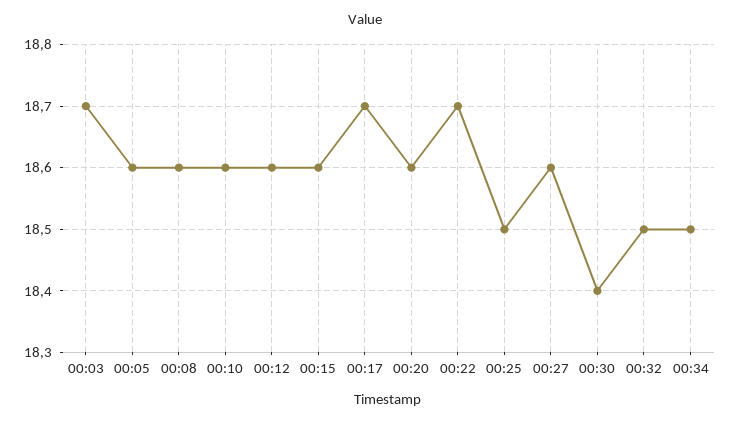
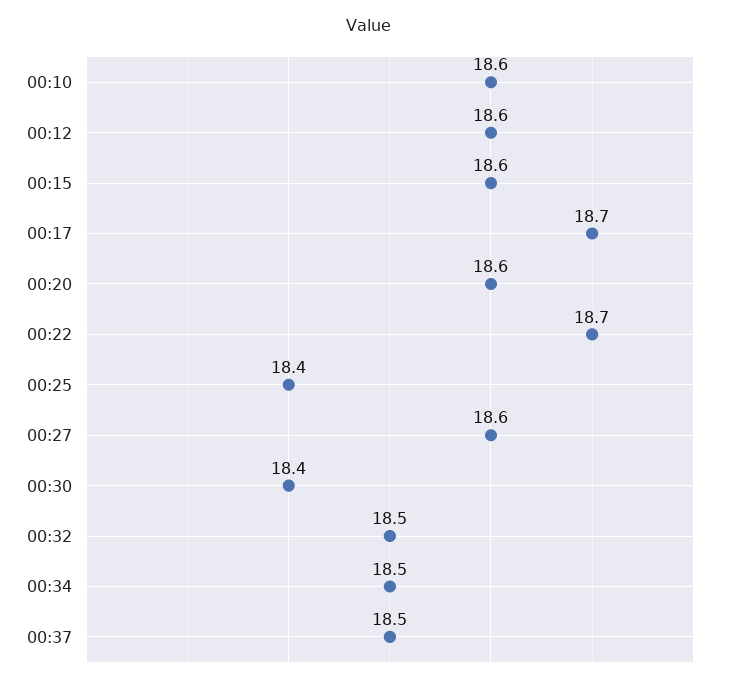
00:03: 18.7 -> none
00:05: 18.6 -> none
00:08: 18.6 -> none
00:25: 18.5 -> 18.4
00:37: none -> 18.5

